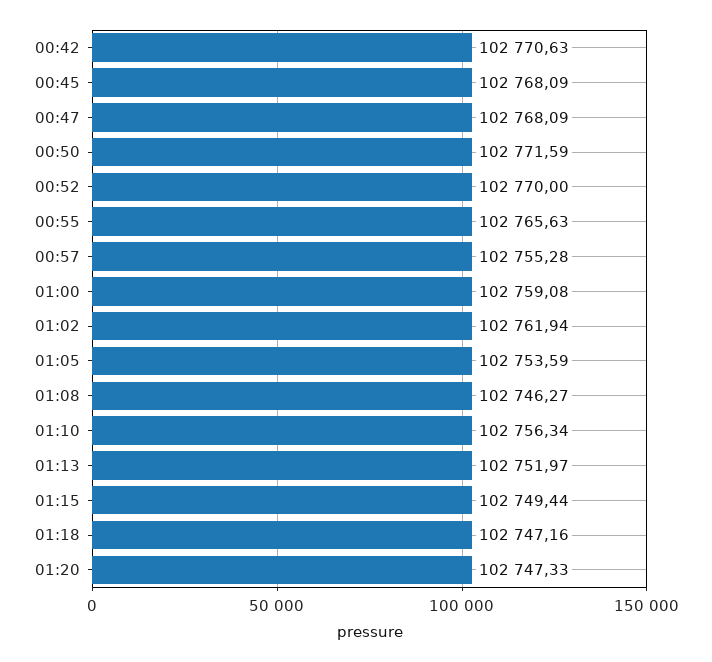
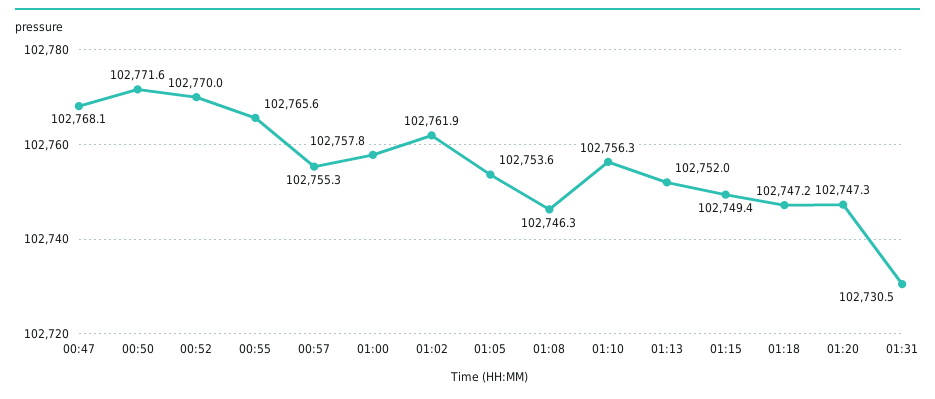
00:42: 102770.63 -> none
00:45: 102768.09 -> none
01:00: 102759.08 -> 102757.8
01:31: none -> 102730.5

